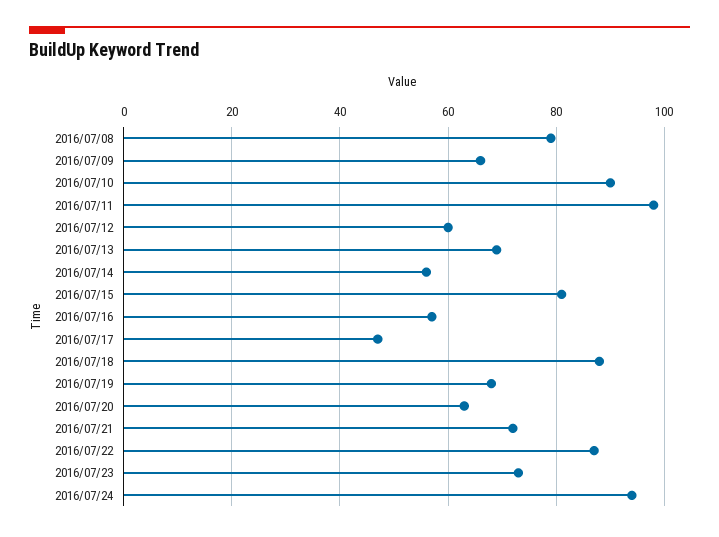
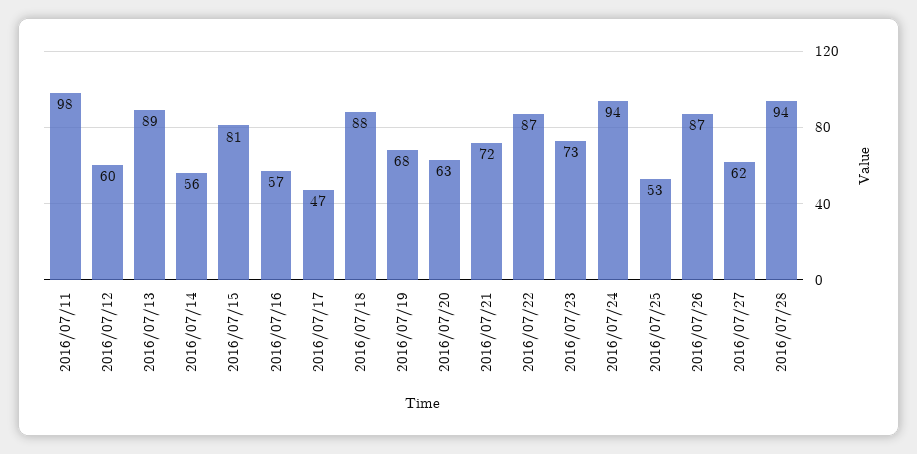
2016/07/08: 80 -> none
2016/07/09: 65 -> none
2016/07/10: 90 -> none
2016/07/13: 70 -> 89
2016/07/25: none -> 53
2016/07/26: none -> 87
2016/07/27: none -> 62
2016/07/28: none -> 94

